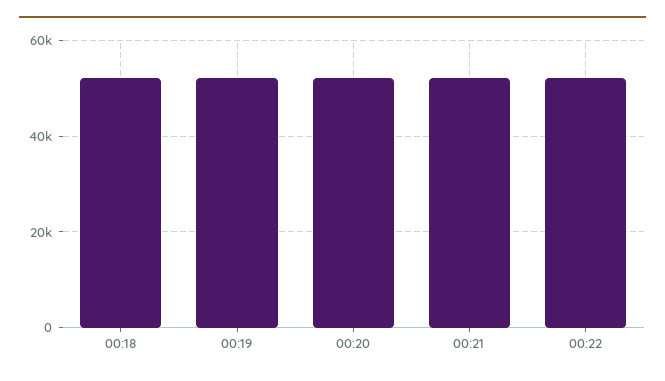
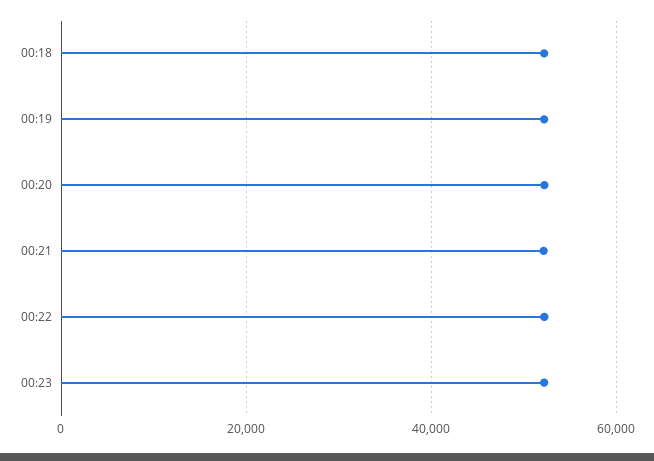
00:23: none -> 52000

